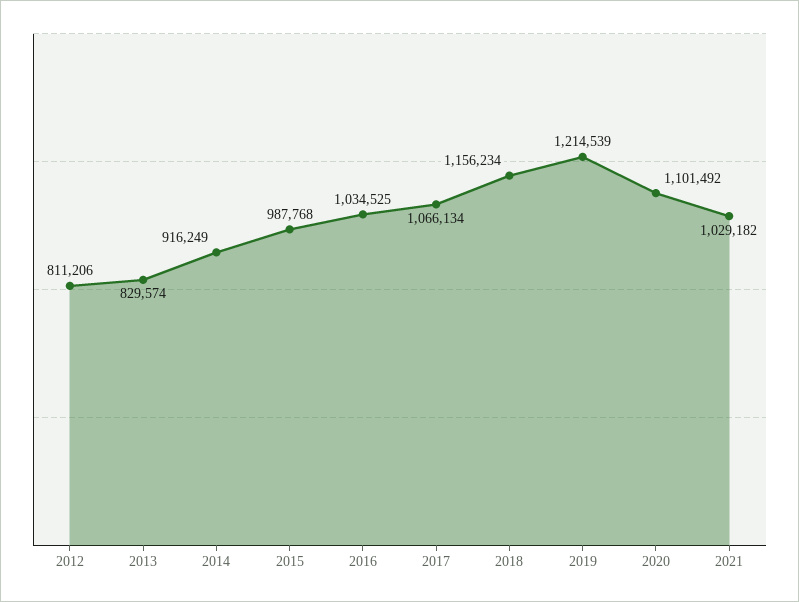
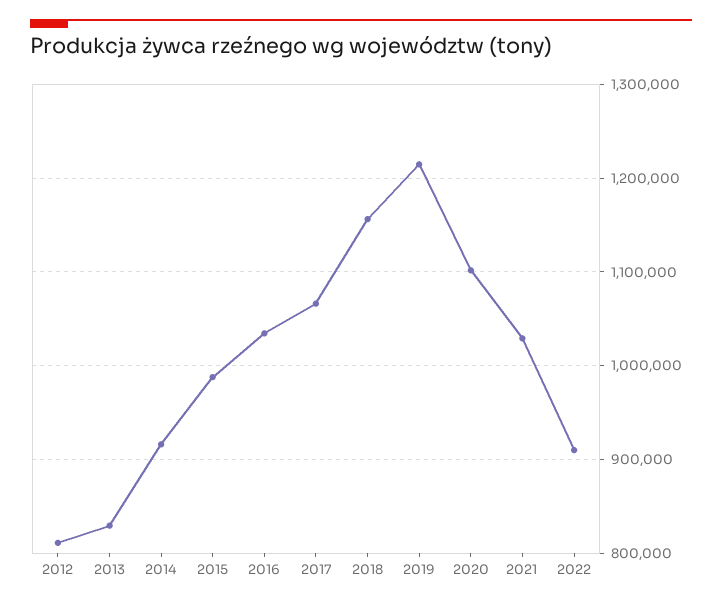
2022: none -> 910000

